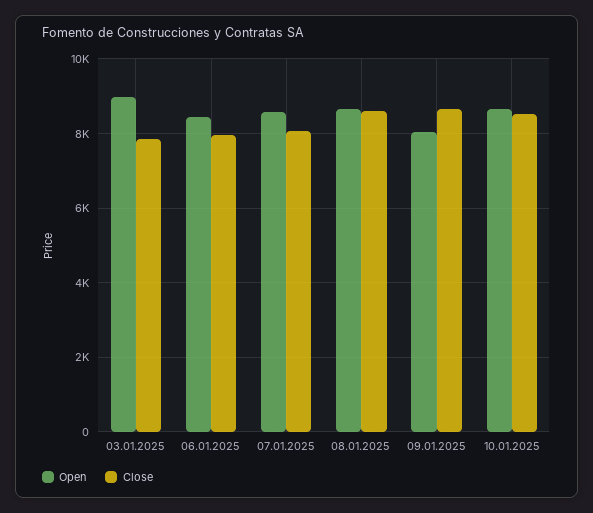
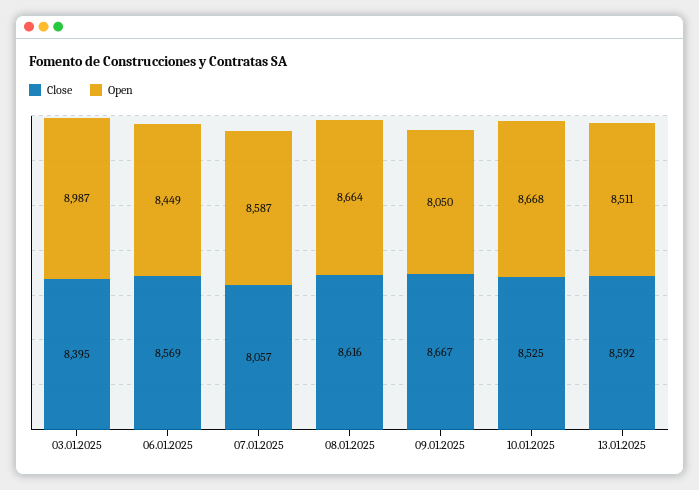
Close, 03.01.2025: 7800 -> 8395
Close, 06.01.2025: 8000 -> 8569
Close, 13.01.2025: none -> 8592
Open, 13.01.2025: none -> 8511

